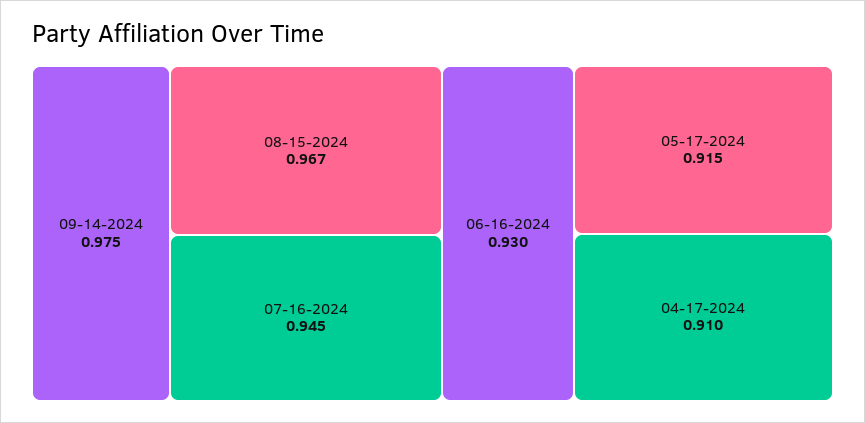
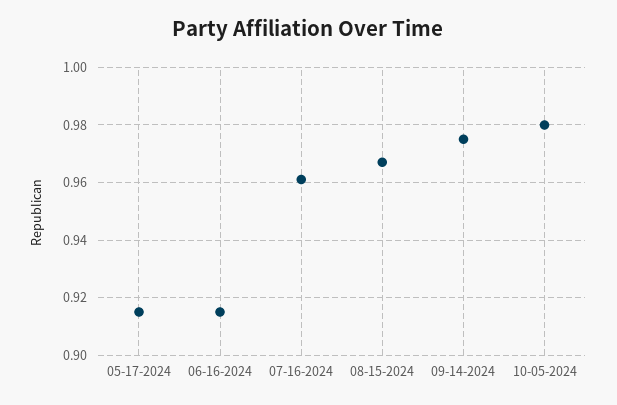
07-16-2024: 0.945 -> 0.96
06-16-2024: 0.93 -> 0.915
04-17-2024: 0.91 -> none
10-05-2024: none -> 0.98

